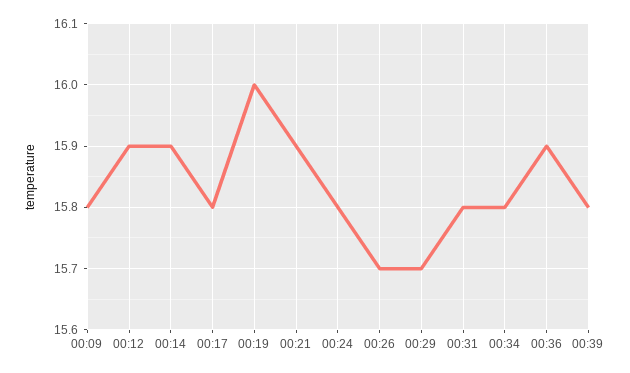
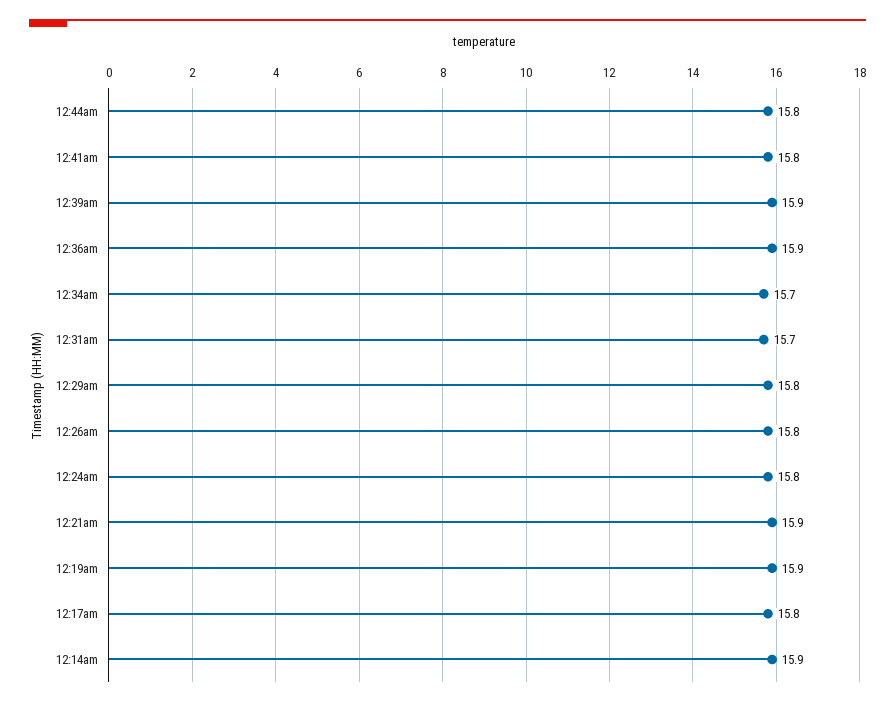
00:09: 15.8 -> none
00:12: 15.9 -> none
00:19: 16 -> 15.9
00:26: 15.7 -> 15.8
00:29: 15.7 -> 15.8
00:31: 15.8 -> 15.7
00:34: 15.8 -> 15.7
00:39: 15.8 -> 15.9
12:44am: none -> 15.8
12:41am: none -> 15.8

